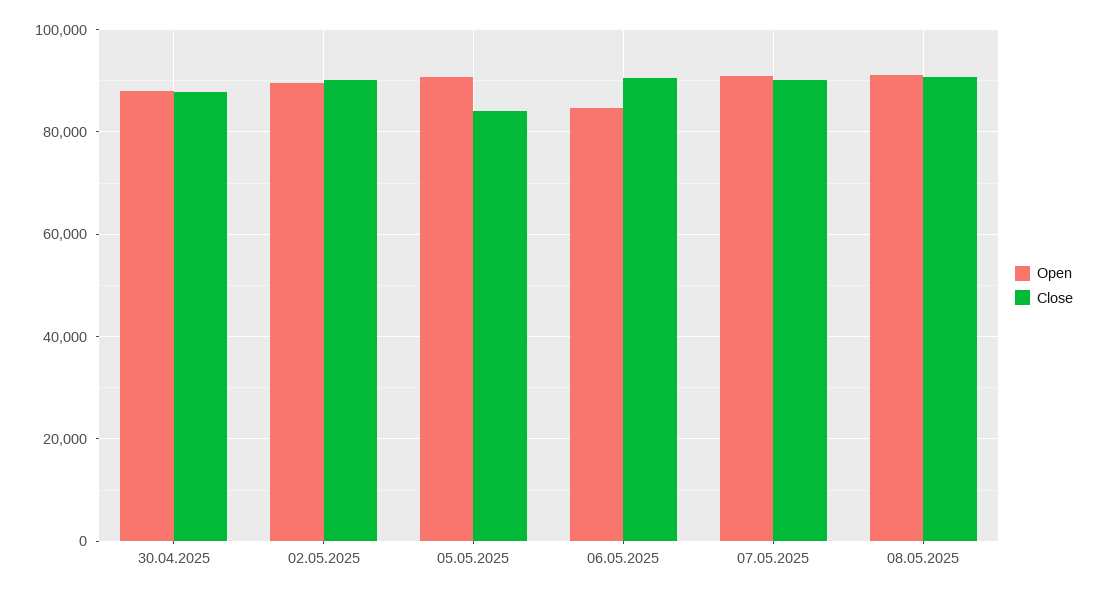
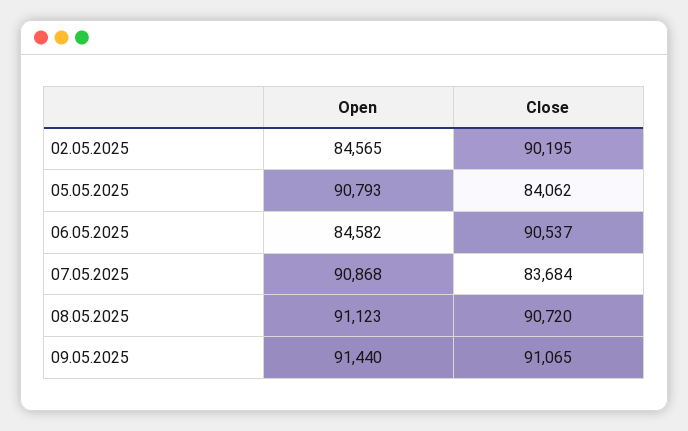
Open, 30.04.2025: 88000 -> none
Close, 30.04.2025: 88000 -> none
Open, 02.05.2025: 90000 -> 84565
Close, 07.05.2025: 90000 -> 83684
Open, 09.05.2025: none -> 91440
Close, 09.05.2025: none -> 91065

